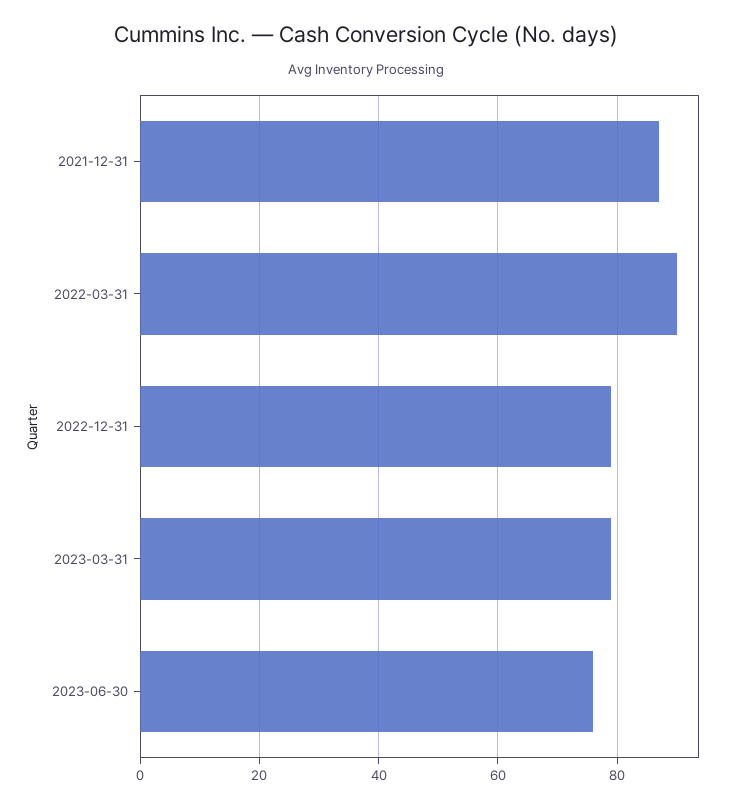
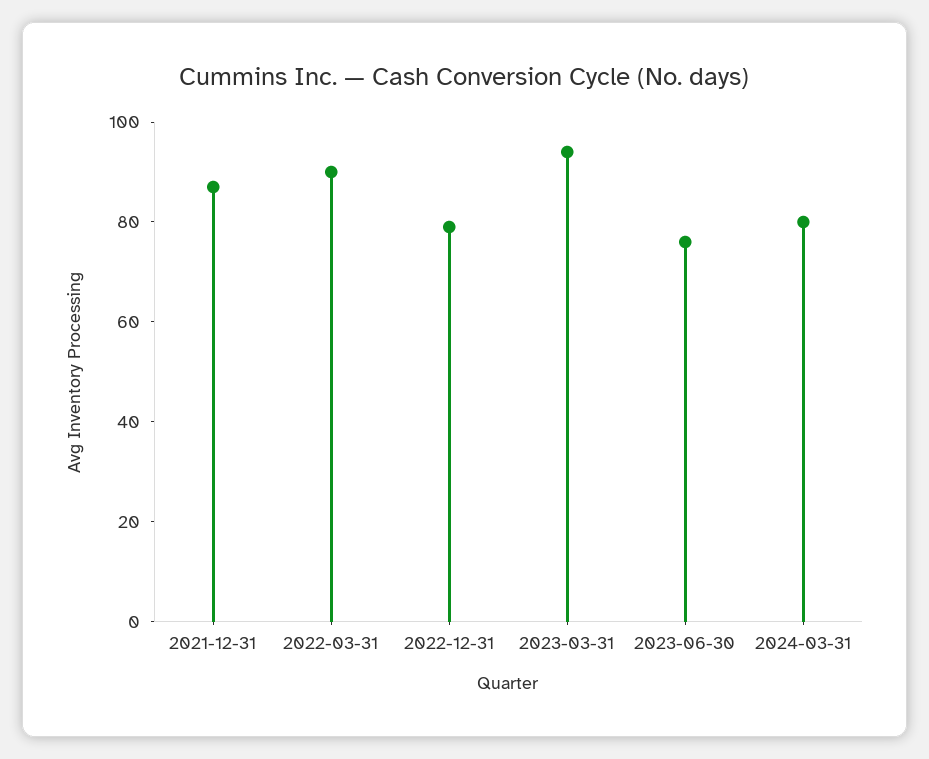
2023-03-31: 80 -> 95
2024-03-31: none -> 80

